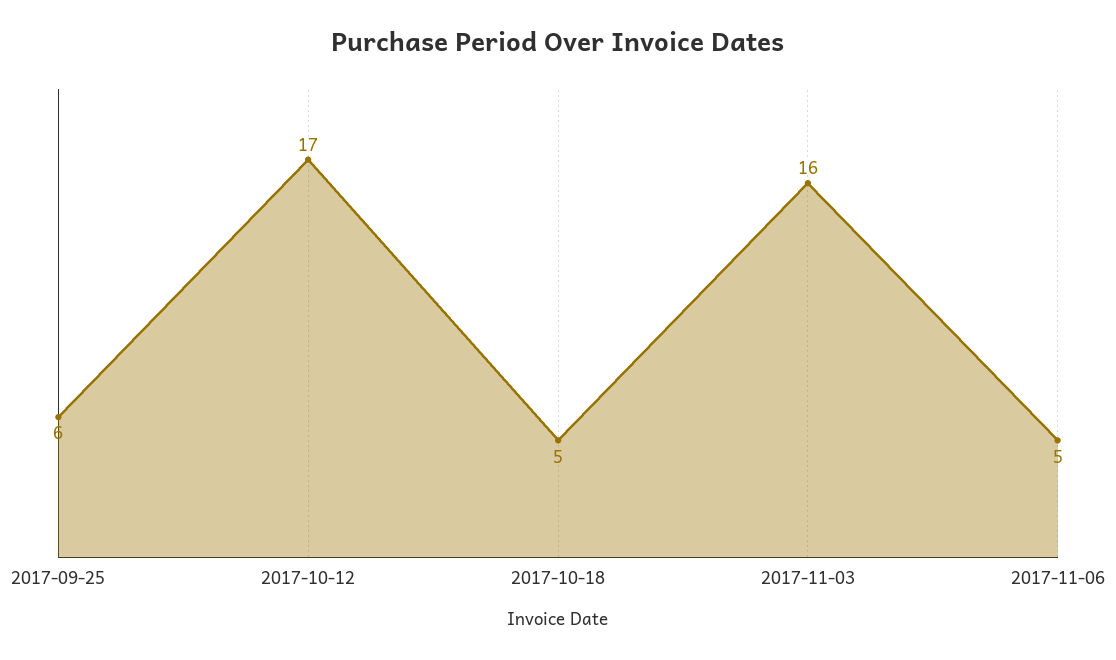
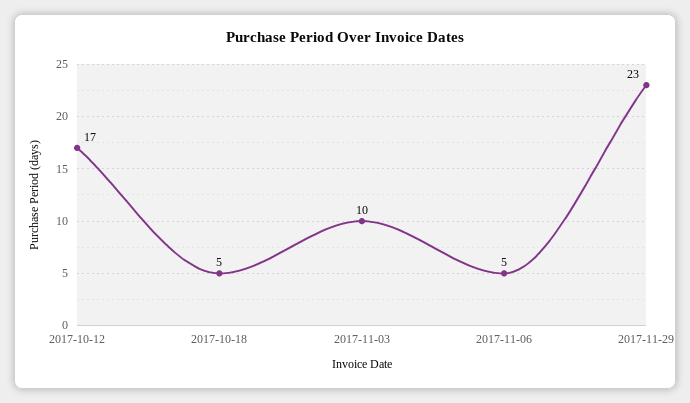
2017-09-25: 6 -> none
2017-11-03: 16 -> 10
2017-11-29: none -> 23

